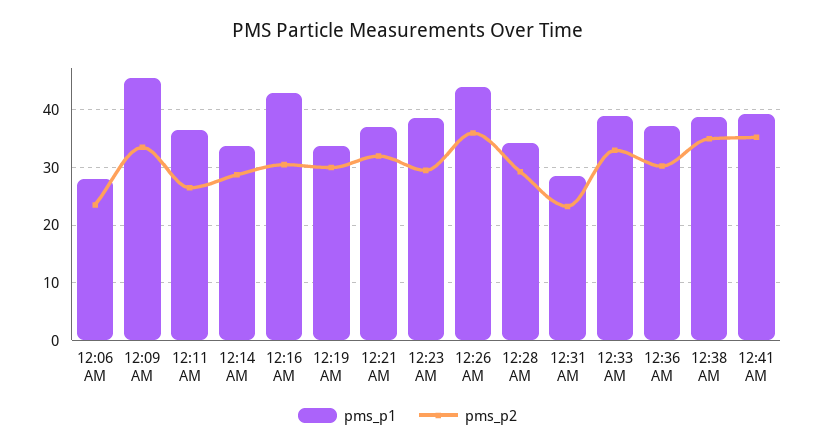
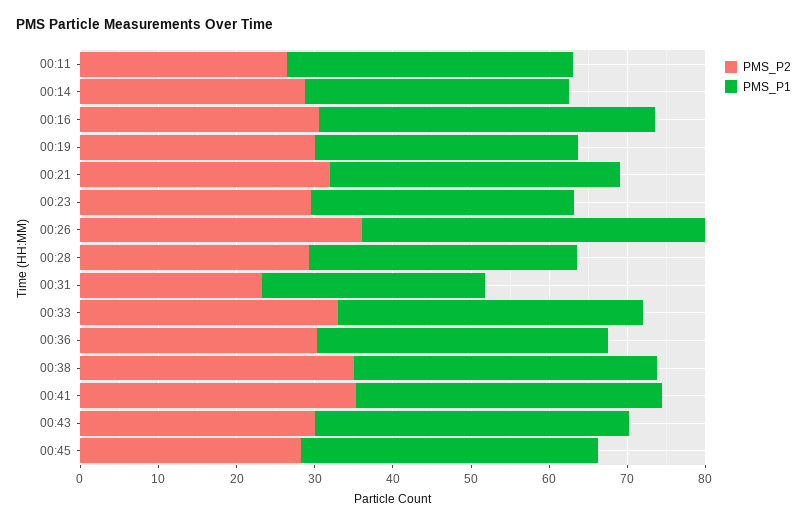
pms_p1, 12:06 AM: 28 -> none
pms_p2, 12:06 AM: 24 -> none
pms_p1, 12:09 AM: 46 -> none
pms_p2, 12:09 AM: 34 -> none
pms_p1, 12:23 AM: 38 -> 34
pms_p2, 00:43: none -> 30
pms_p1, 00:43: none -> 40
pms_p2, 00:45: none -> 28
pms_p1, 00:45: none -> 38

